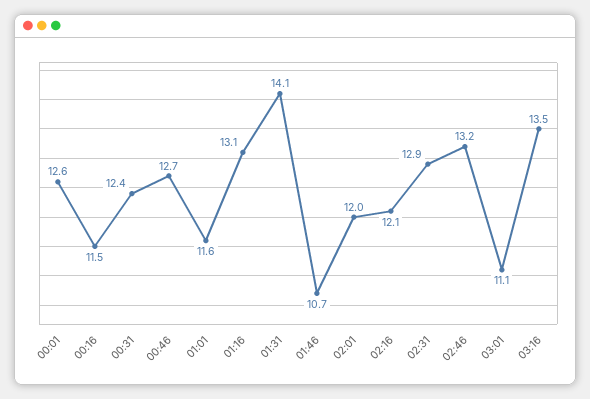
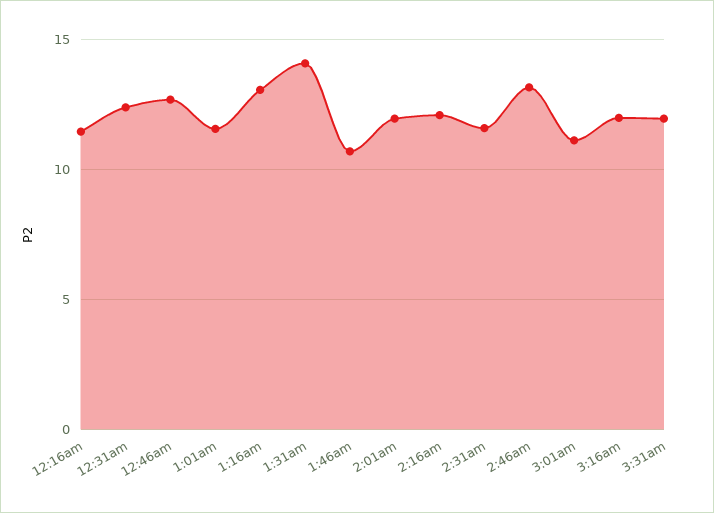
00:01: 12.6 -> none
02:31: 12.9 -> 11.5
03:16: 13.5 -> 12
3:31am: none -> 12

